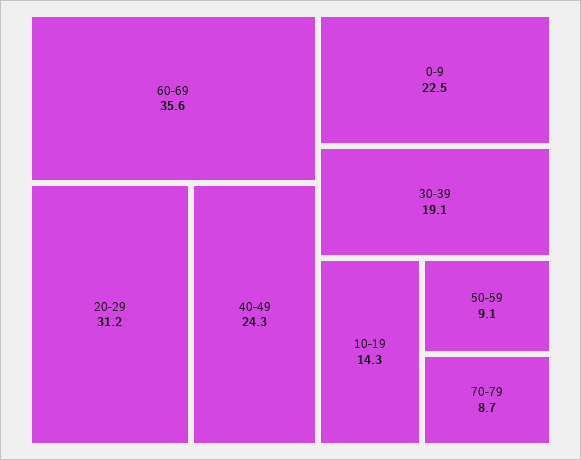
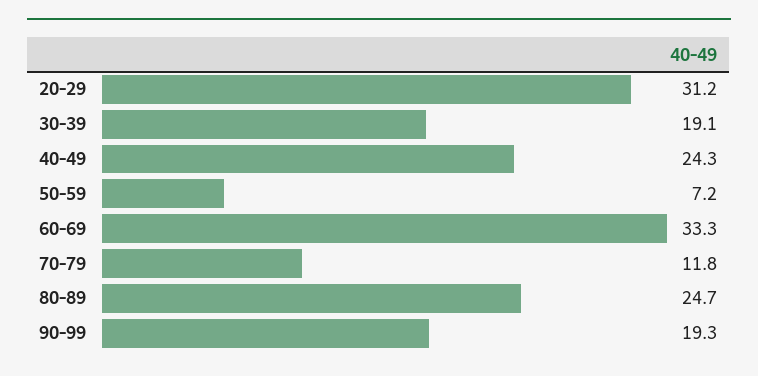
60-69: 35.6 -> 33.3
0-9: 22.5 -> none
10-19: 14.3 -> none
50-59: 9.1 -> 7.2
70-79: 8.7 -> 11.8
80-89: none -> 24.7
90-99: none -> 19.3

